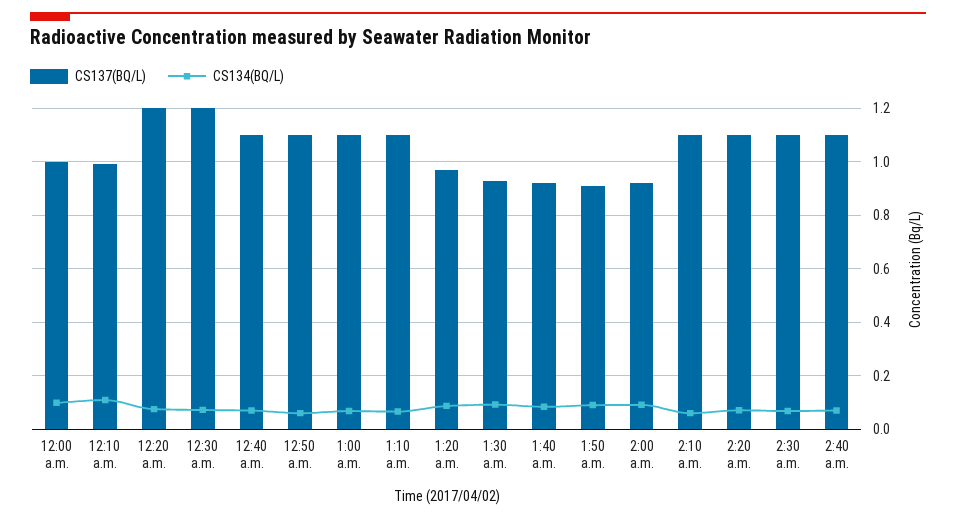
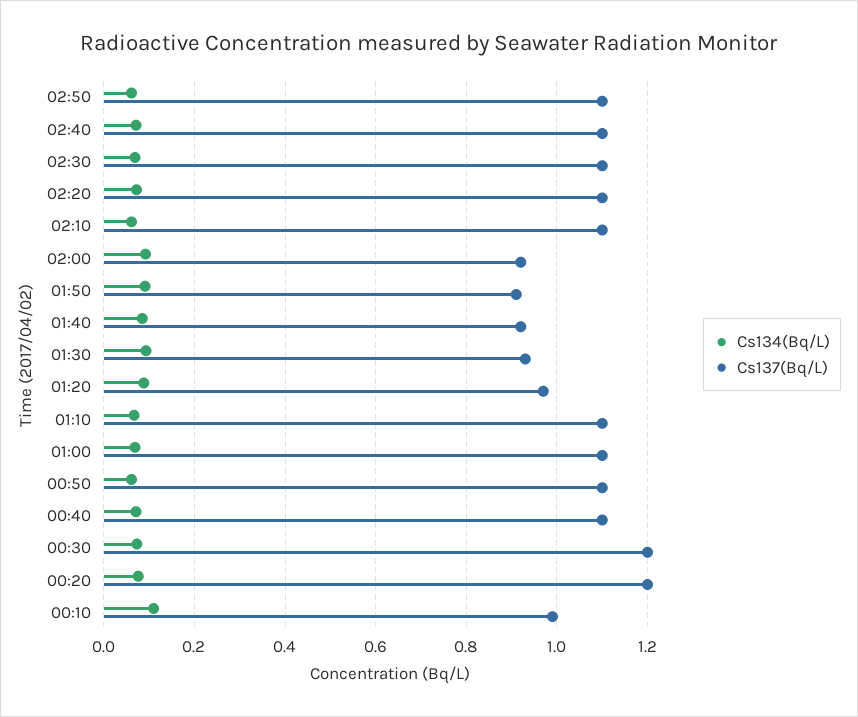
CS137(BQ/L), 12:00 a.m.: 1 -> none
CS134(BQ/L), 12:00 a.m.: 0.1 -> none
CS134(BQ/L), 02:50: none -> 0.06
CS137(BQ/L), 02:50: none -> 1.1

